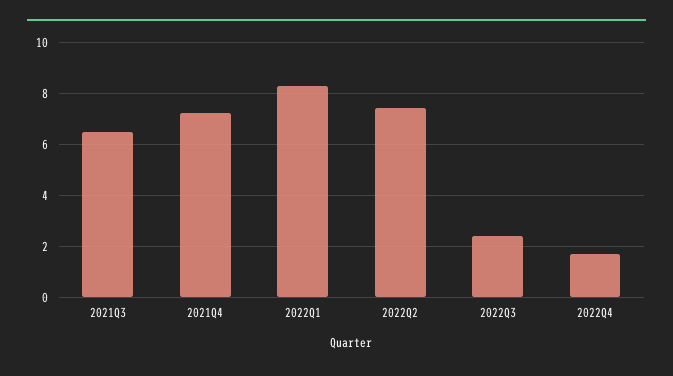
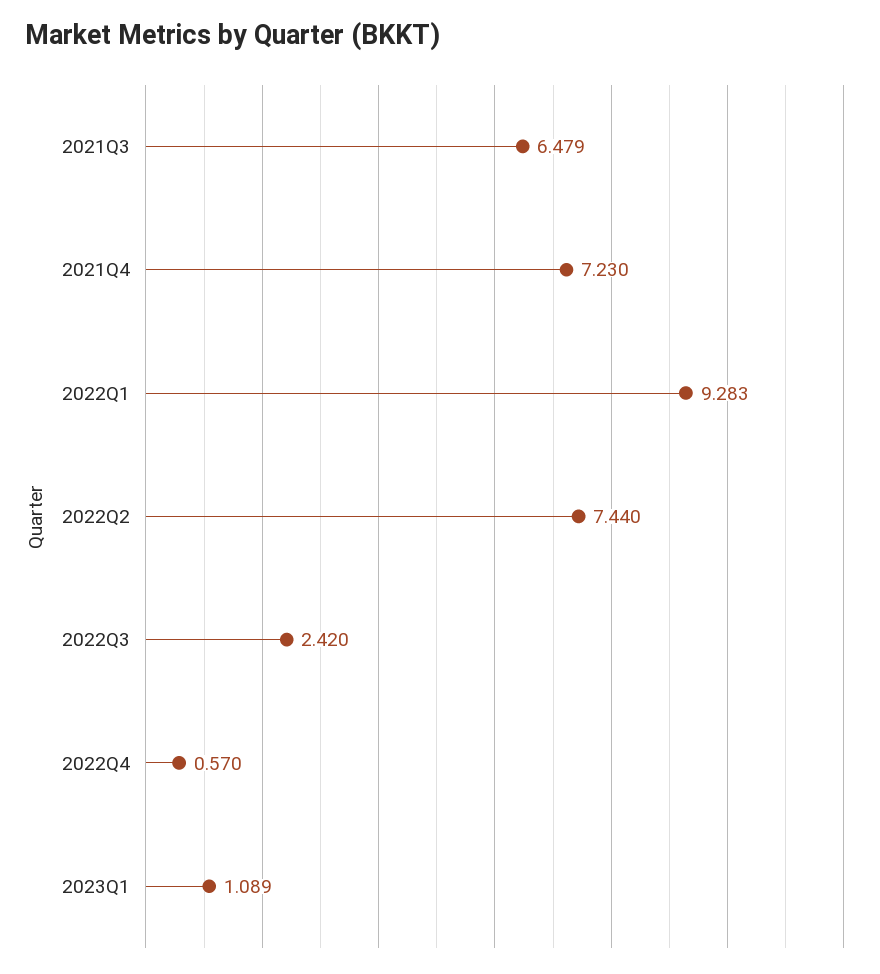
2022Q1: 8.25 -> 9.283
2022Q4: 1.75 -> 0.57
2023Q1: none -> 1.089

